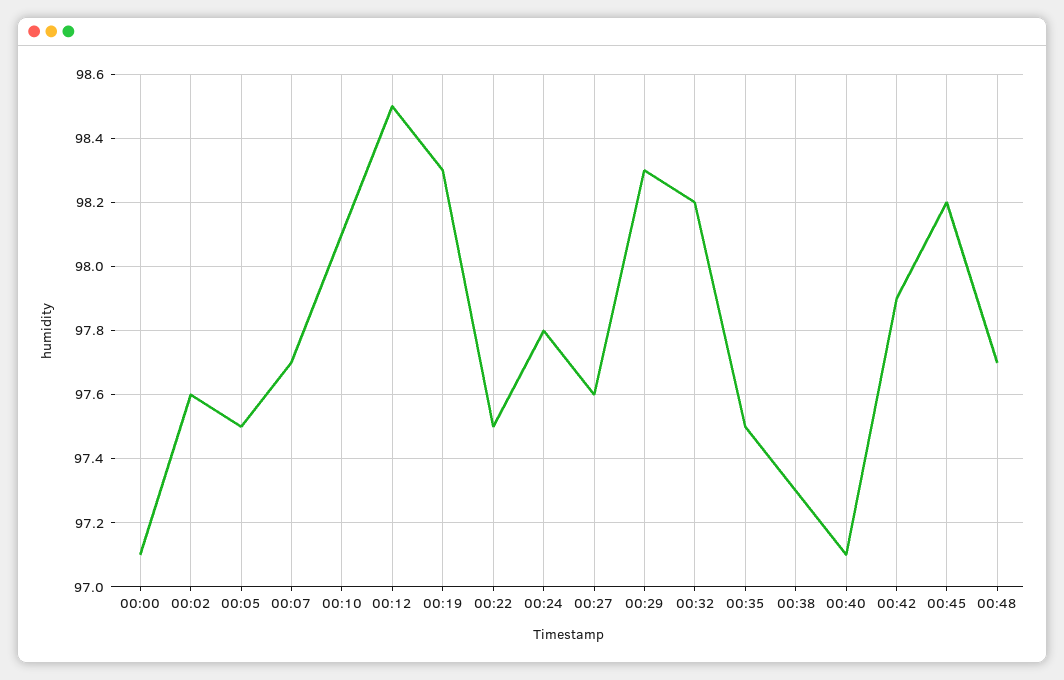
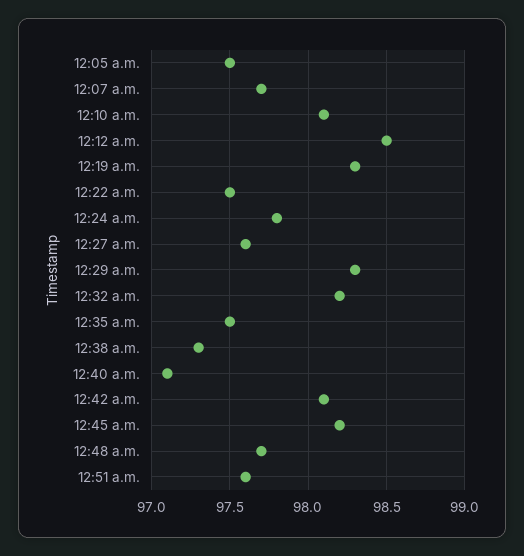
00:00: 97.1 -> none
00:02: 97.6 -> none
00:42: 97.9 -> 98.1
12:51 a.m.: none -> 97.6

